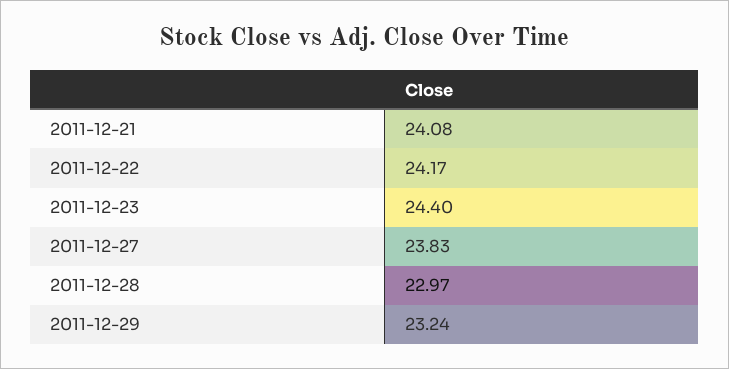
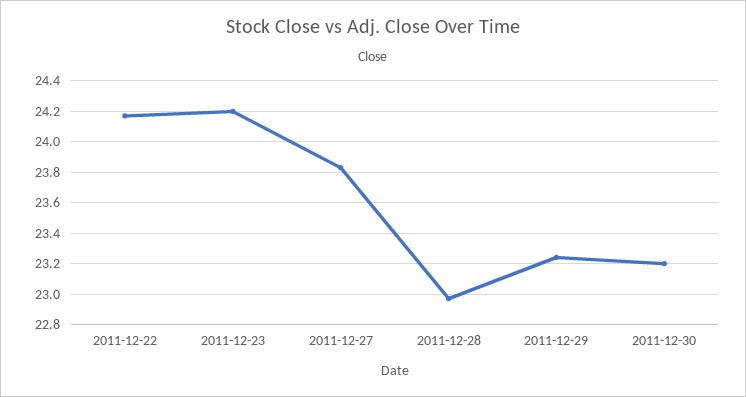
2011-12-21: 24.08 -> none
2011-12-23: 24.4 -> 24.2
2011-12-30: none -> 23.2

